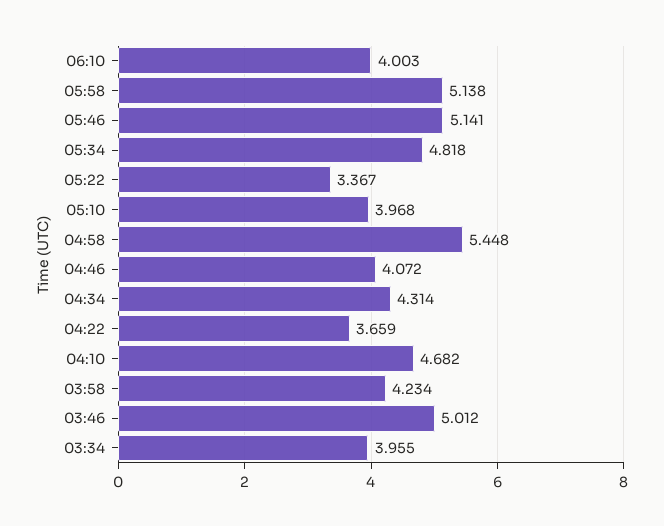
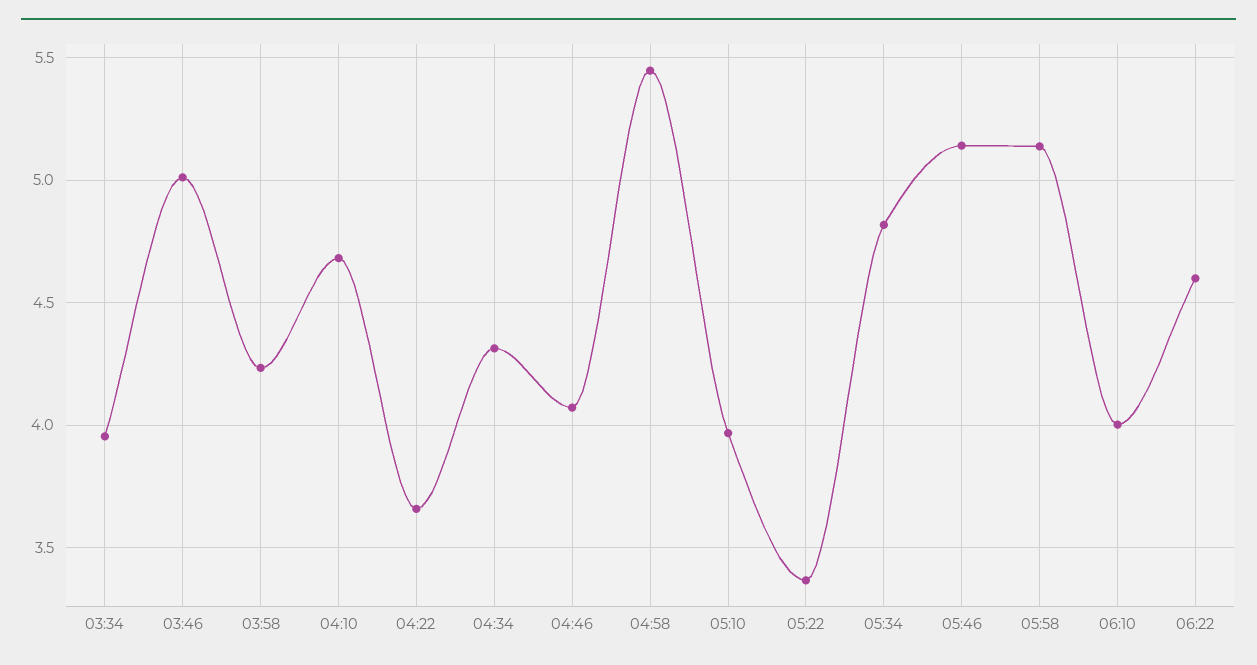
06:22: none -> 4.6

